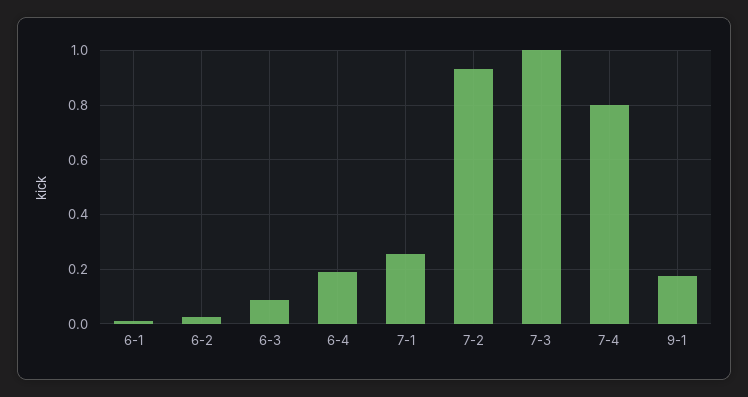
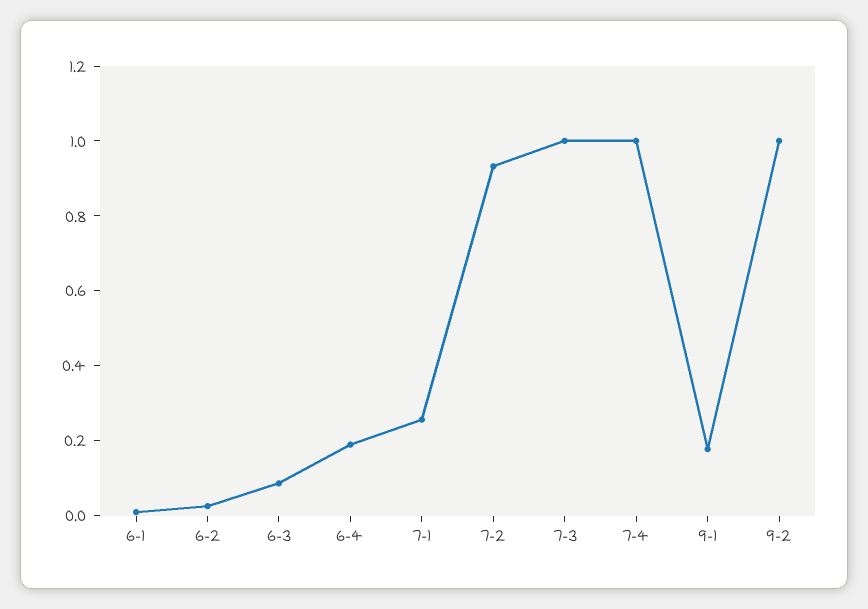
7-4: 0.8 -> 1
9-2: none -> 1

